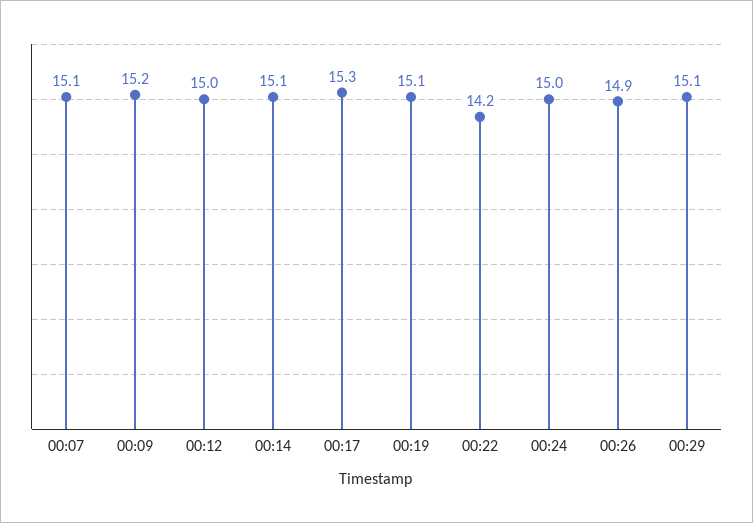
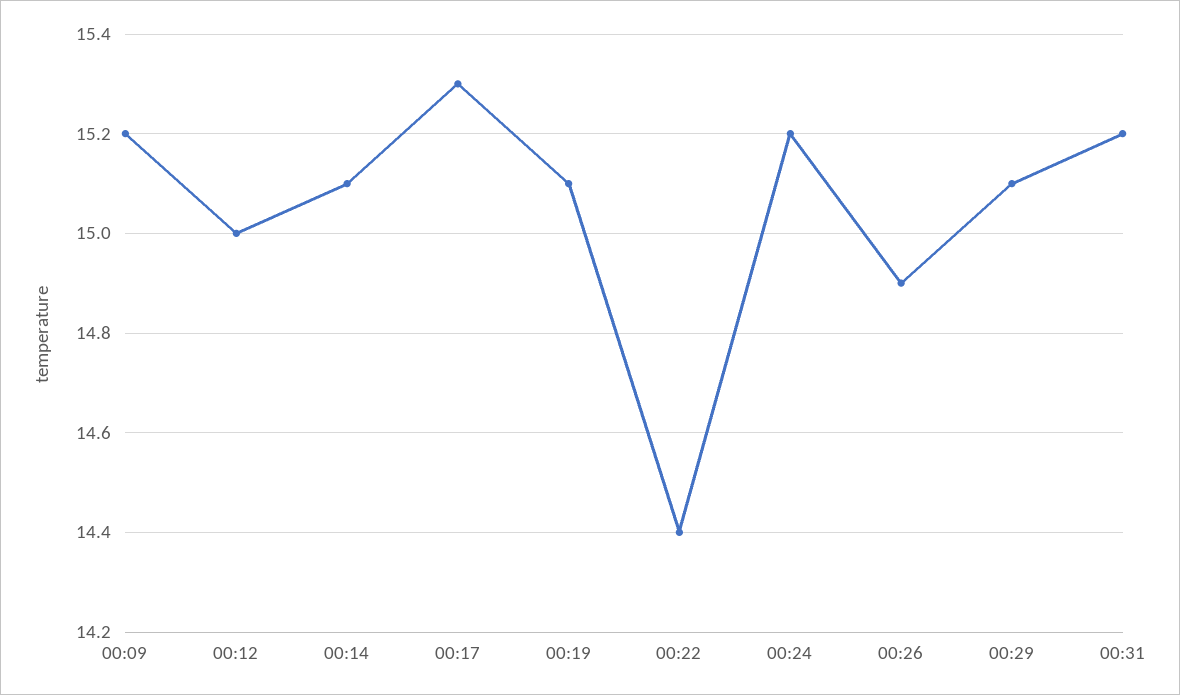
00:07: 15.1 -> none
00:22: 14.2 -> 14.4
00:24: 15 -> 15.2
00:31: none -> 15.2

